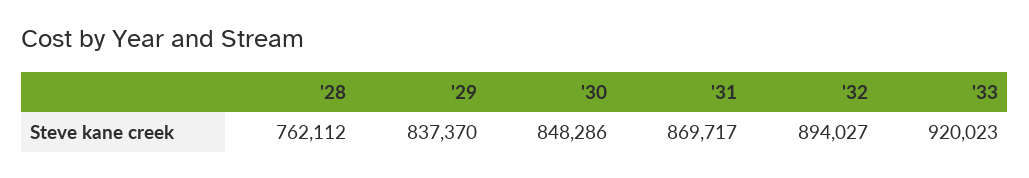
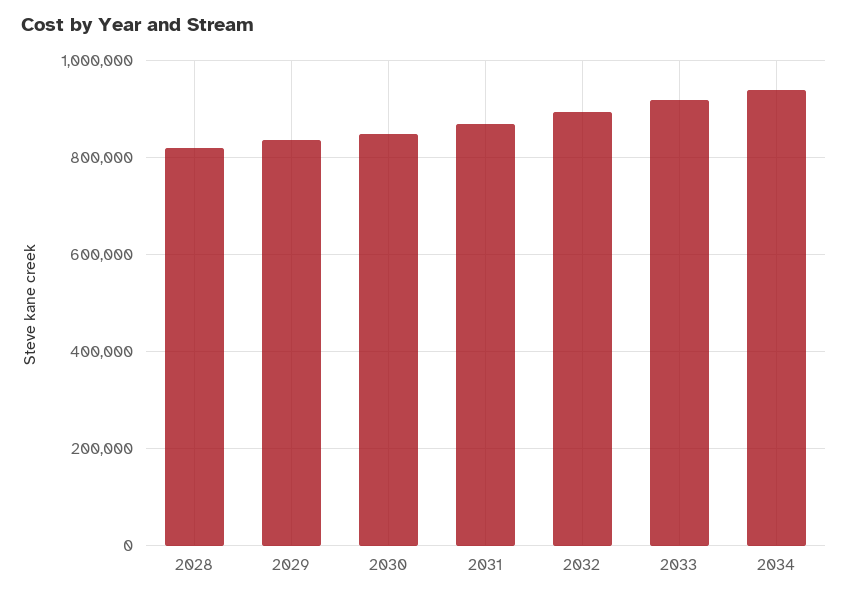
'28: 762112 -> 820000
2034: none -> 940000

